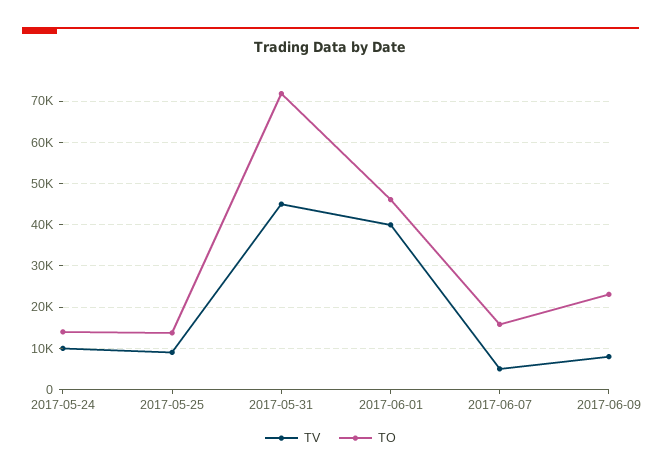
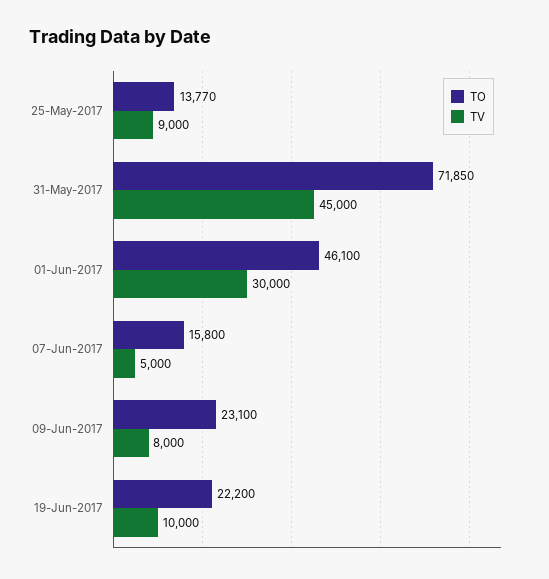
TV, 2017-05-24: 10000 -> none
TO, 2017-05-24: 14000 -> none
TV, 2017-06-01: 40000 -> 30000
TO, 19-Jun-2017: none -> 22200
TV, 19-Jun-2017: none -> 10000

